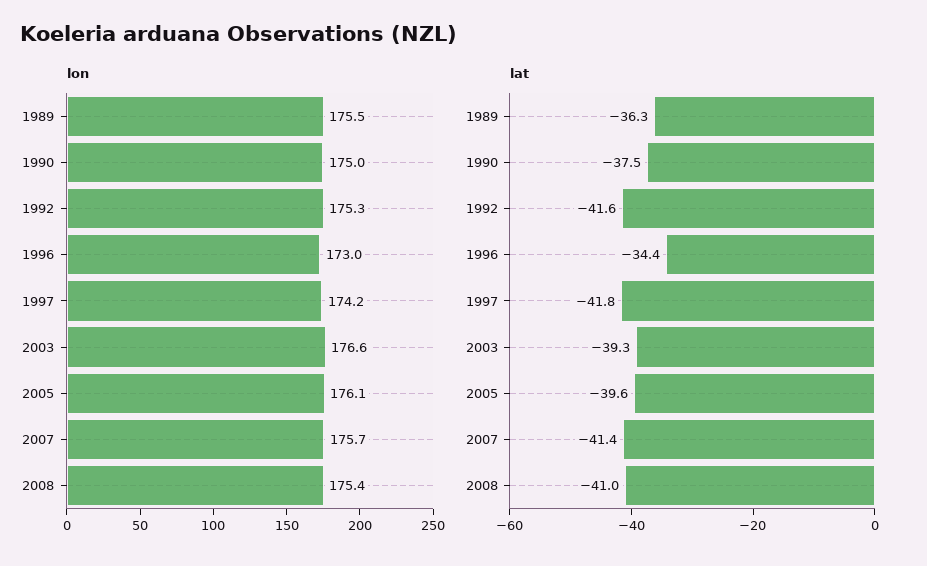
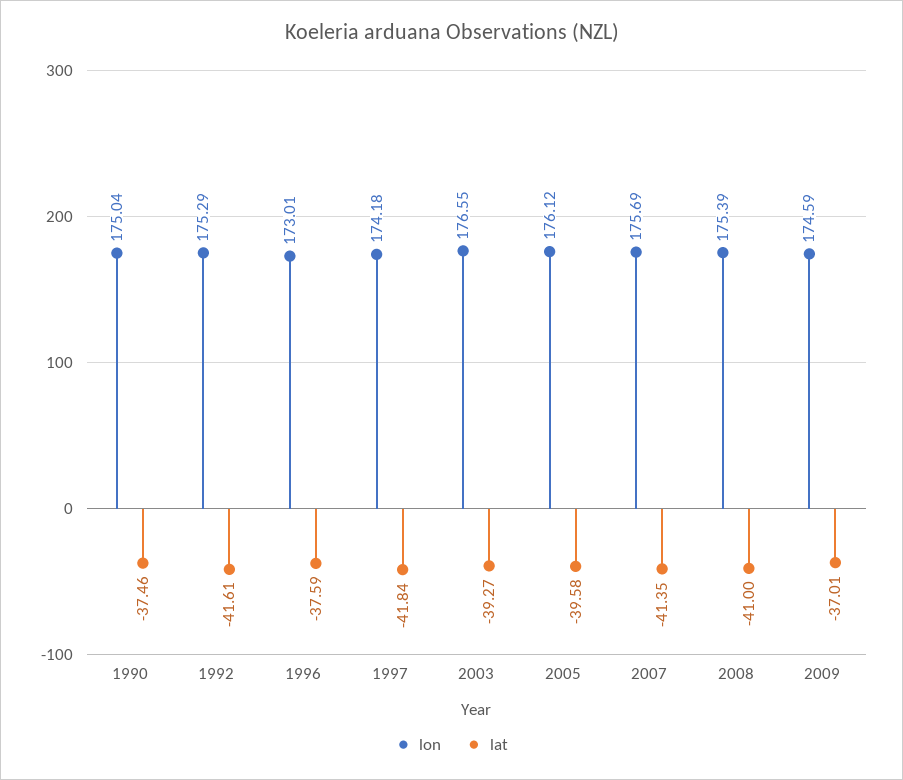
lon, 1989: 175.5 -> none
lat, 1989: -36.3 -> none
lat, 1996: -34.4 -> -37.59
lon, 2009: none -> 174.59
lat, 2009: none -> -37.01

